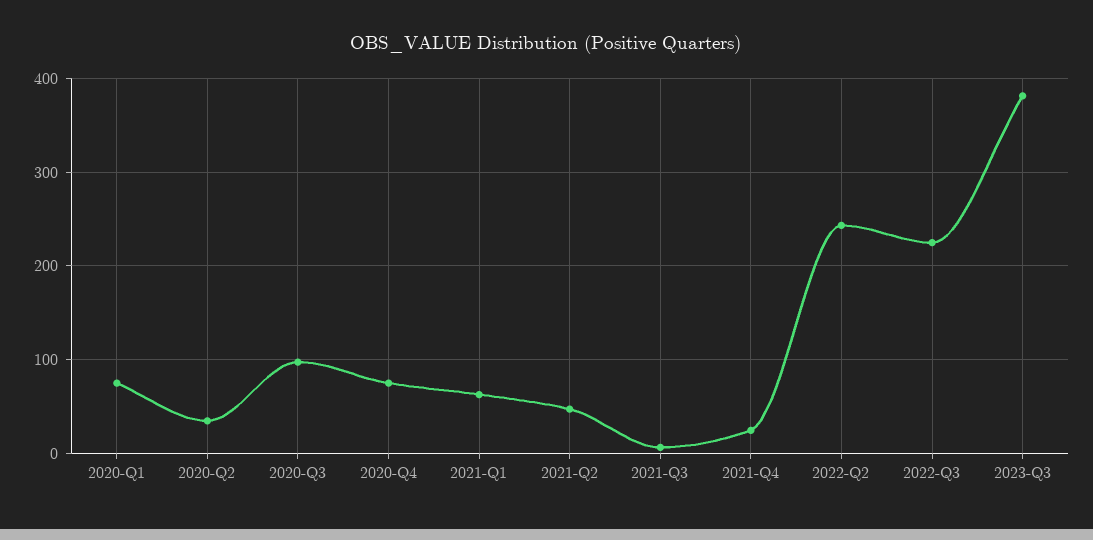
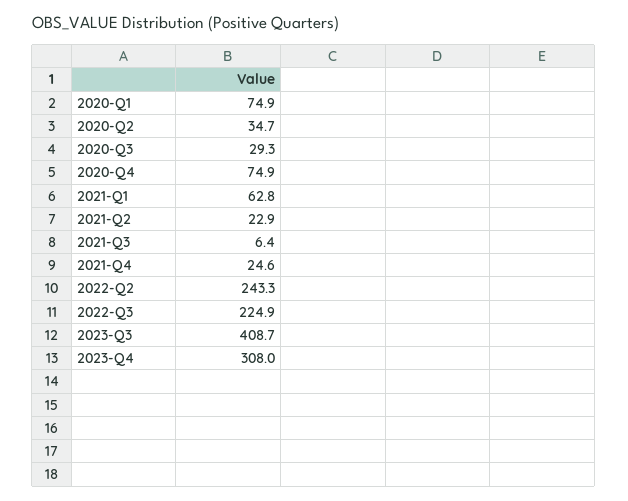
2020-Q3: 100 -> 29.3
2021-Q2: 50 -> 22.9
2023-Q3: 380 -> 408.7
2023-Q4: none -> 308

